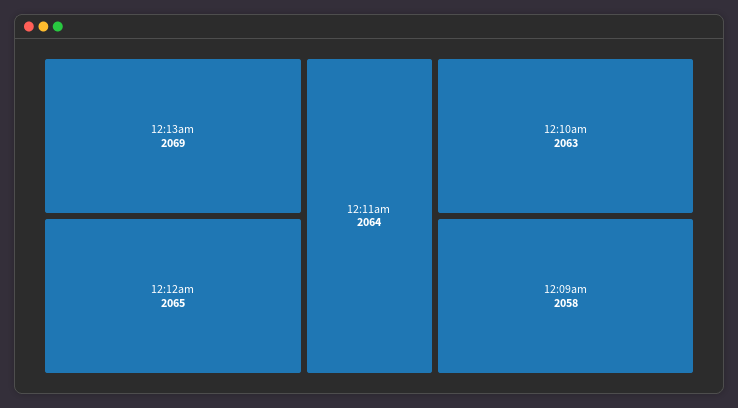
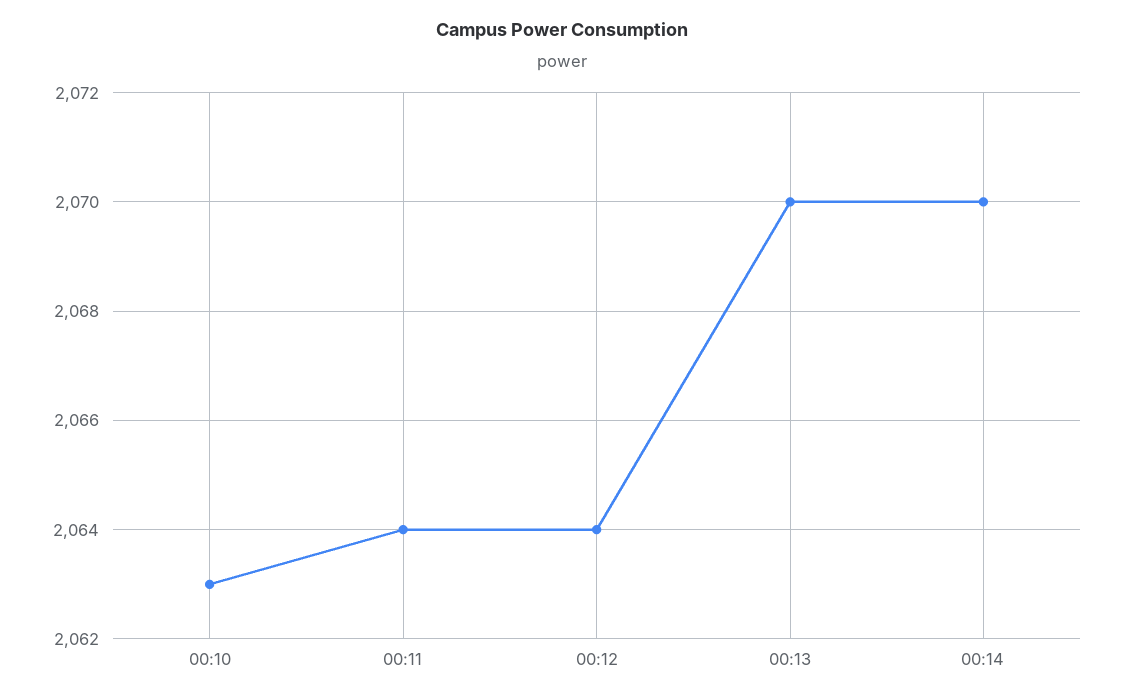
12:13am: 2069 -> 2070
12:12am: 2065 -> 2064
12:09am: 2058 -> none
00:14: none -> 2070

